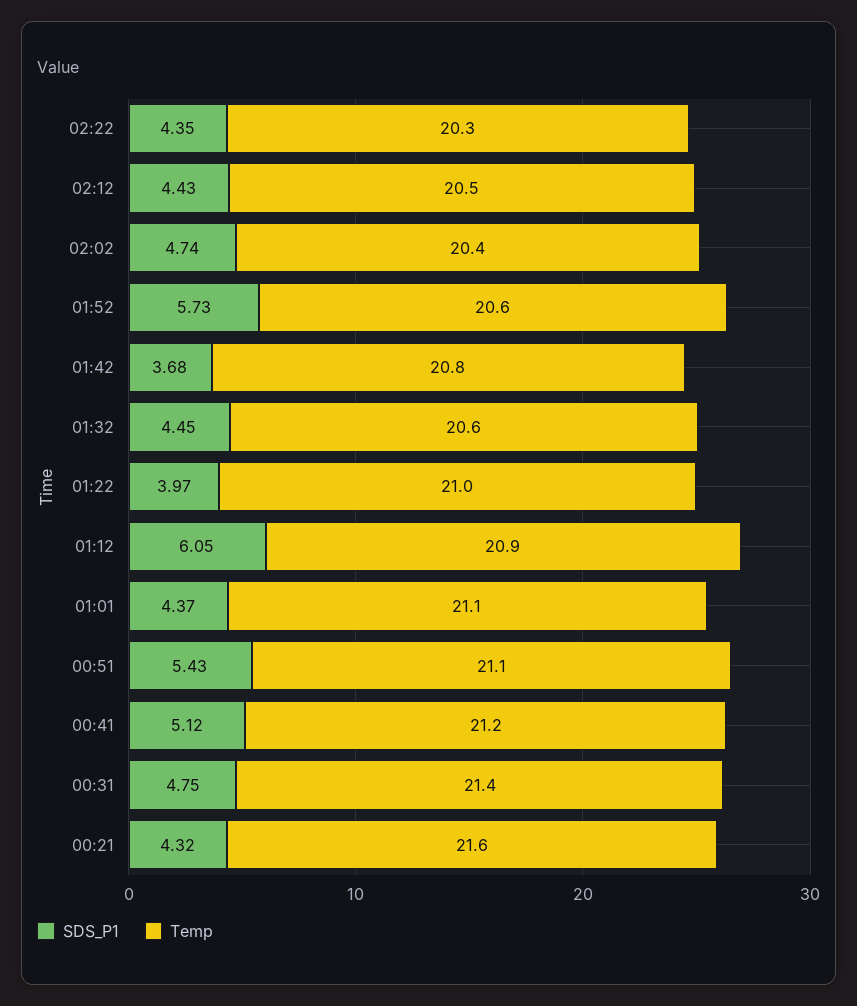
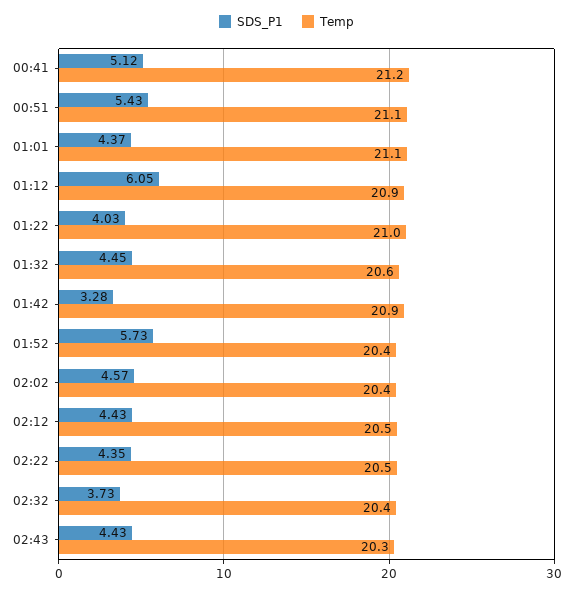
Temp, 02:22: 20.3 -> 20.5
SDS_P1, 02:02: 4.74 -> 4.57
Temp, 01:52: 20.6 -> 20.4
SDS_P1, 01:42: 3.68 -> 3.28
Temp, 01:42: 20.8 -> 20.9
SDS_P1, 01:22: 3.97 -> 4.03
SDS_P1, 00:31: 4.75 -> none
Temp, 00:31: 21.4 -> none
SDS_P1, 00:21: 4.32 -> none
Temp, 00:21: 21.6 -> none
SDS_P1, 02:32: none -> 3.73
Temp, 02:32: none -> 20.4
SDS_P1, 02:43: none -> 4.43
Temp, 02:43: none -> 20.3

